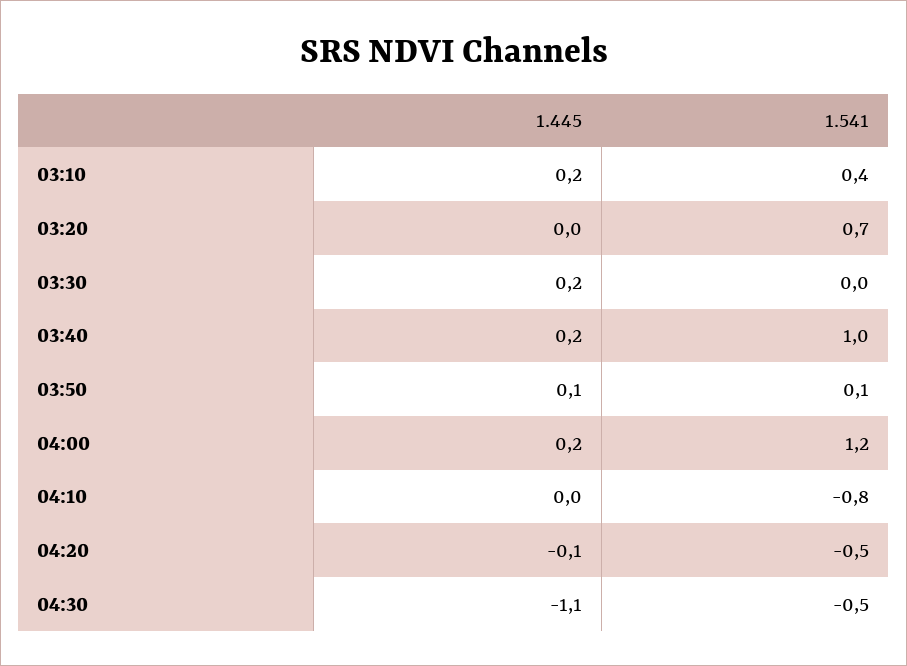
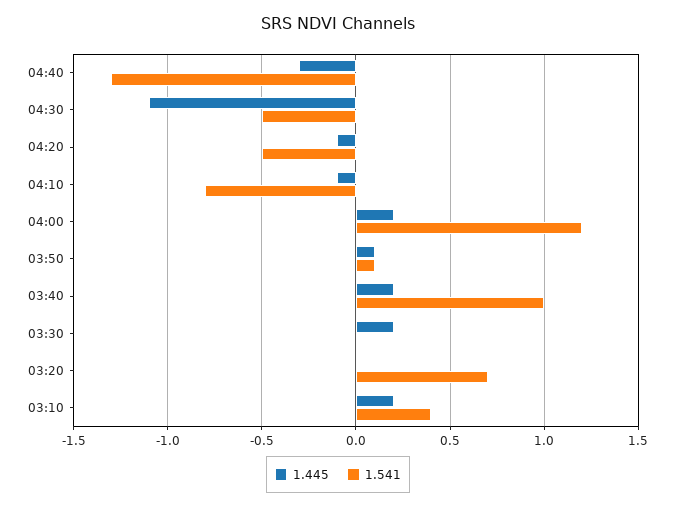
1.445, 04:10: 0 -> -0.1
1.445, 04:40: none -> -0.3
1.541, 04:40: none -> -1.3

